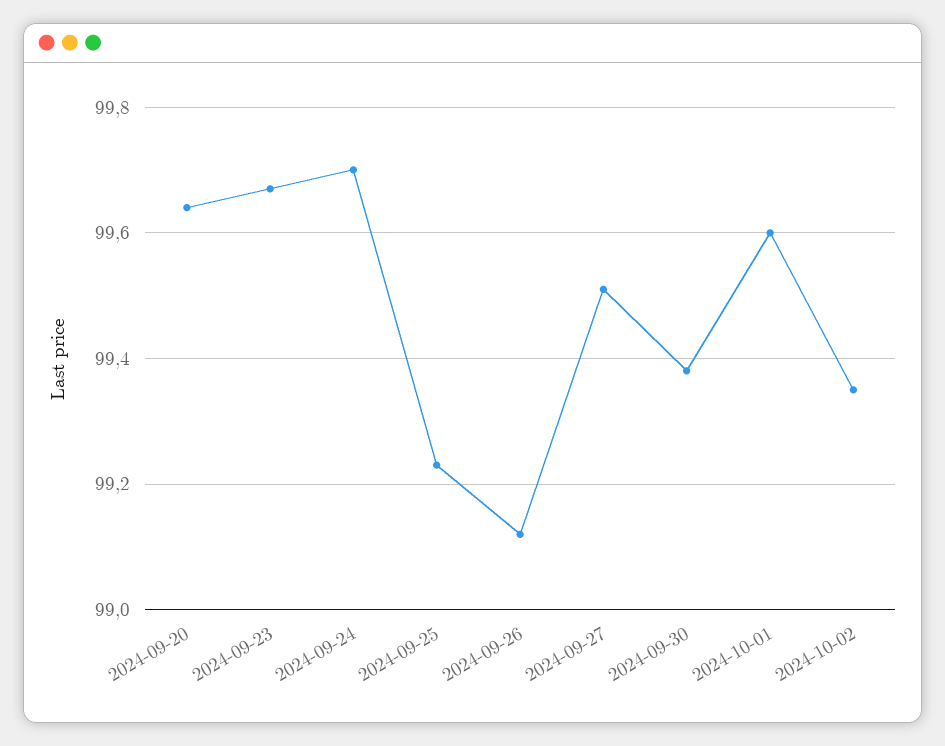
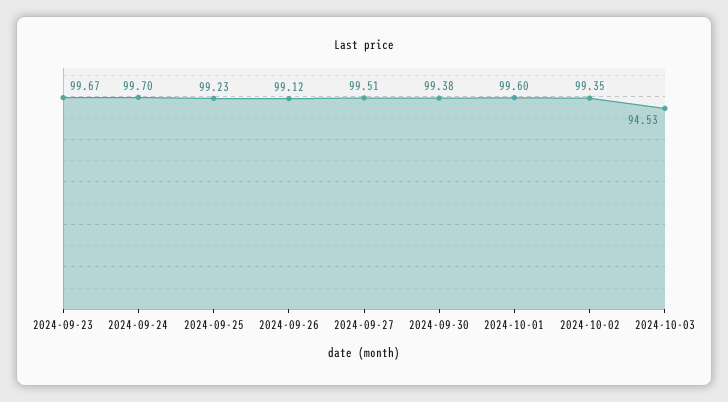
2024-09-20: 99.65 -> none
2024-10-03: none -> 94.53

